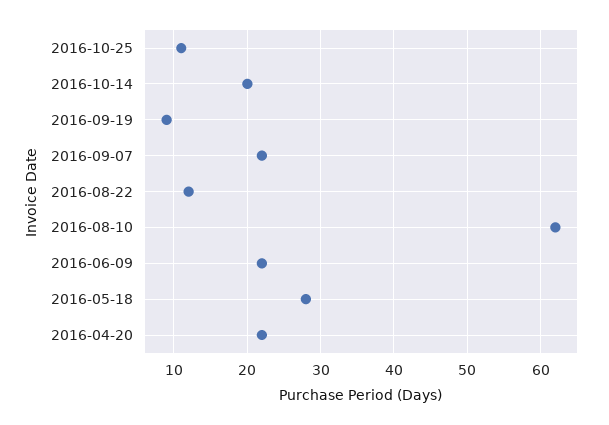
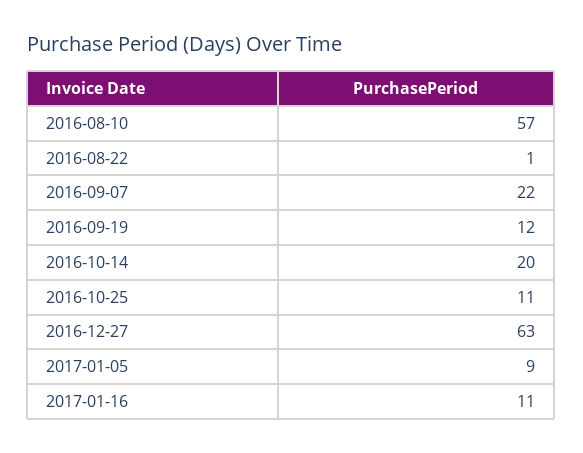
2016-09-19: 9 -> 12
2016-08-22: 12 -> 1
2016-08-10: 62 -> 57
2016-06-09: 22 -> none
2016-05-18: 28 -> none
2016-04-20: 22 -> none
2016-12-27: none -> 63
2017-01-05: none -> 9
2017-01-16: none -> 11

